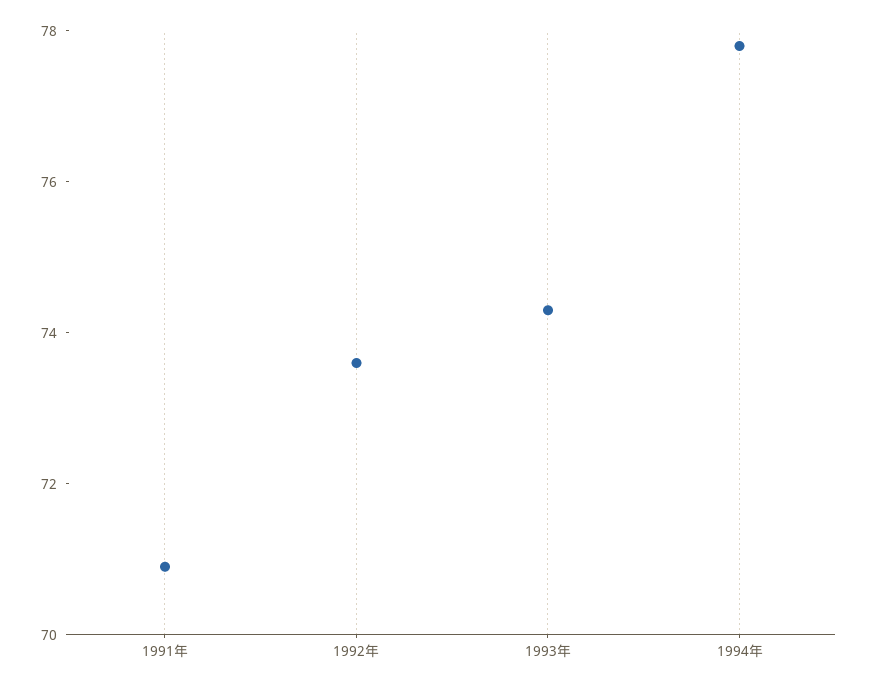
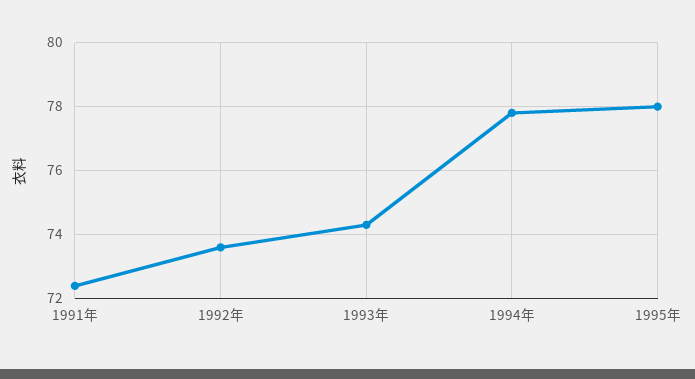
1991年: 71 -> 72.5
1995年: none -> 78

